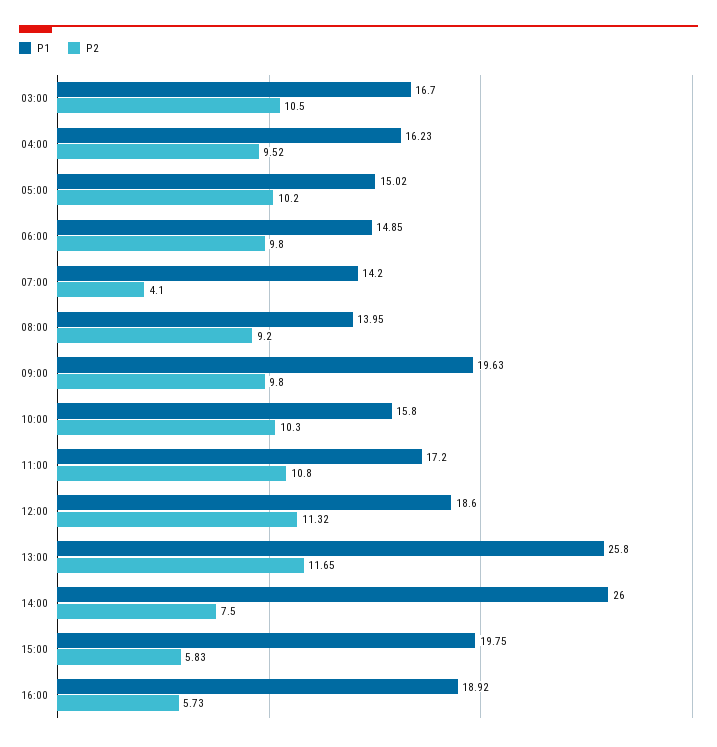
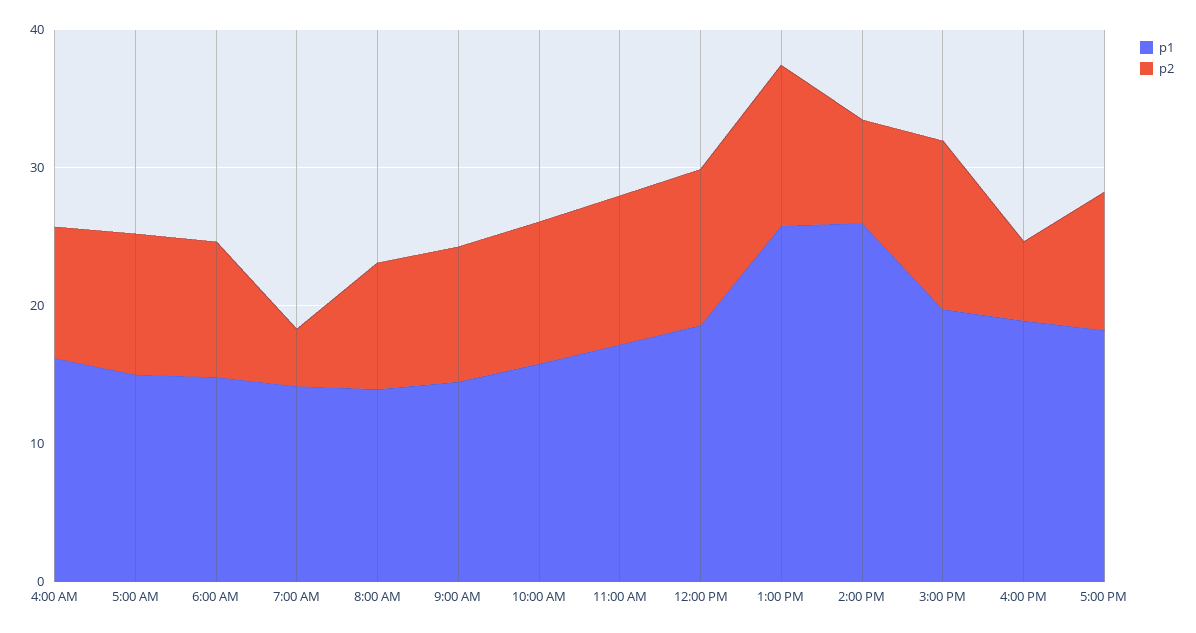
P1, 03:00: 16.7 -> none
P2, 03:00: 10.5 -> none
P1, 09:00: 19.63 -> 14
P2, 15:00: 5.83 -> 12
P1, 5:00 PM: none -> 18
P2, 5:00 PM: none -> 10

